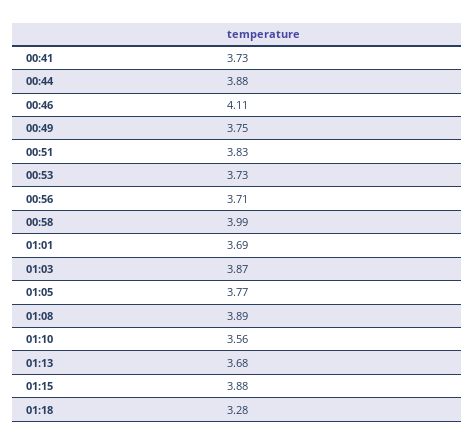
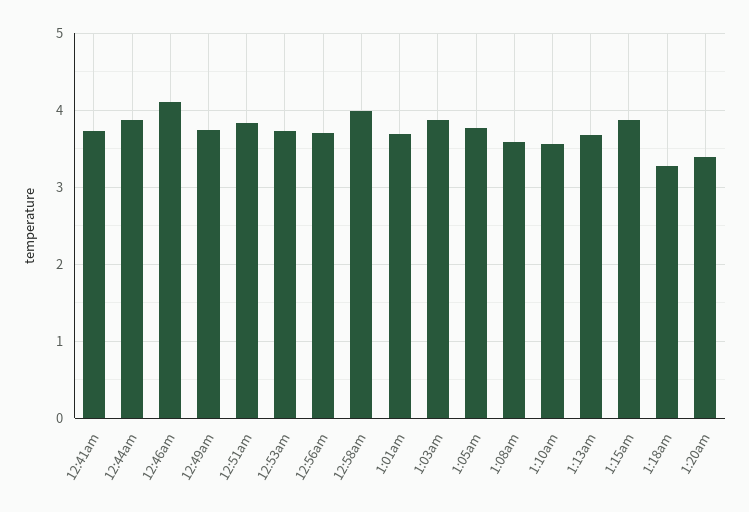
01:08: 3.89 -> 3.6
1:20am: none -> 3.4

